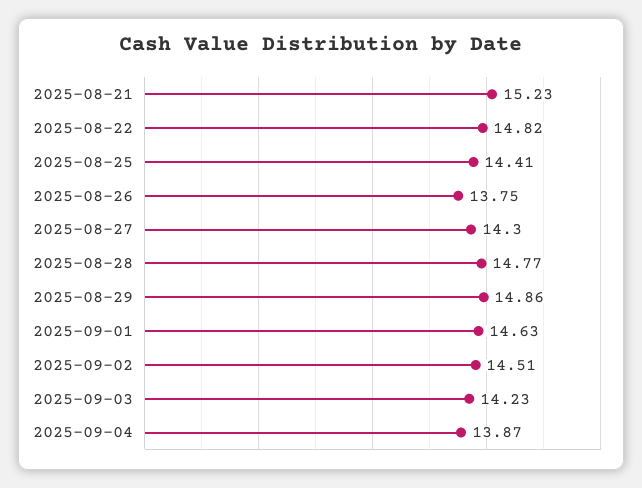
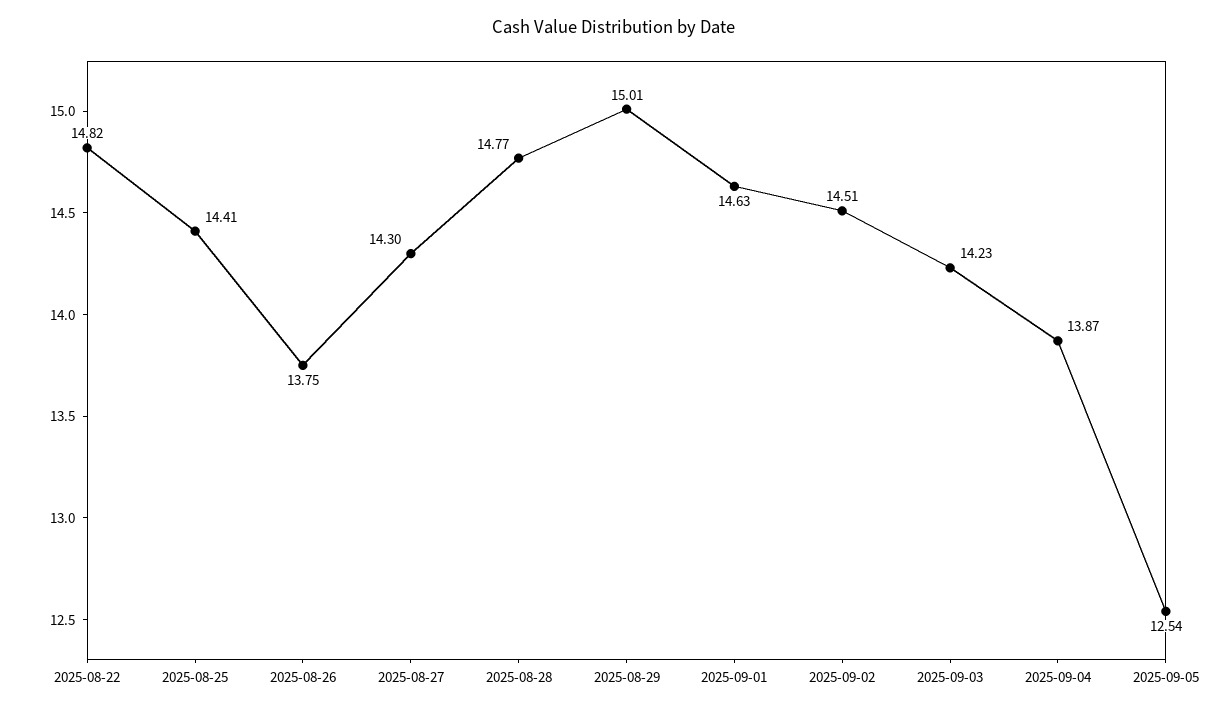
2025-08-21: 15.23 -> none
2025-08-29: 14.86 -> 15.01
2025-09-05: none -> 12.54

